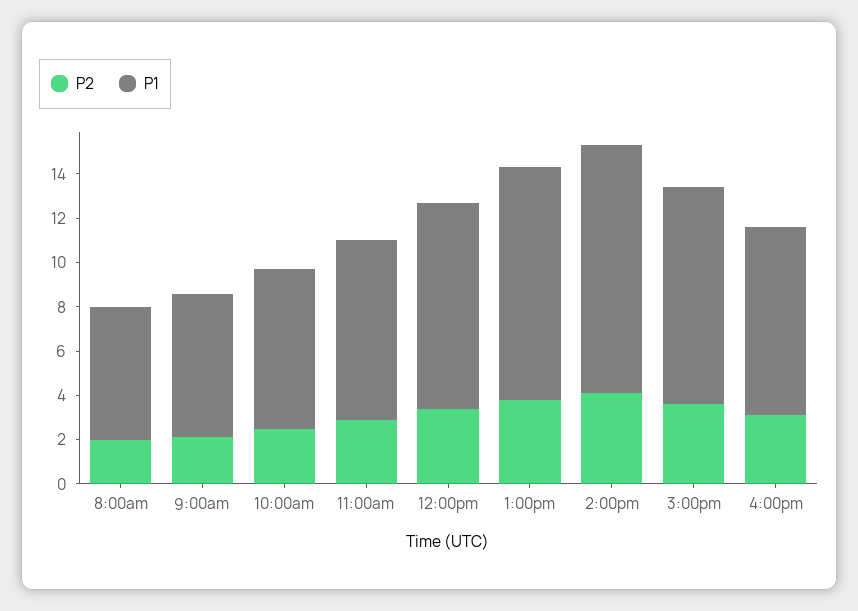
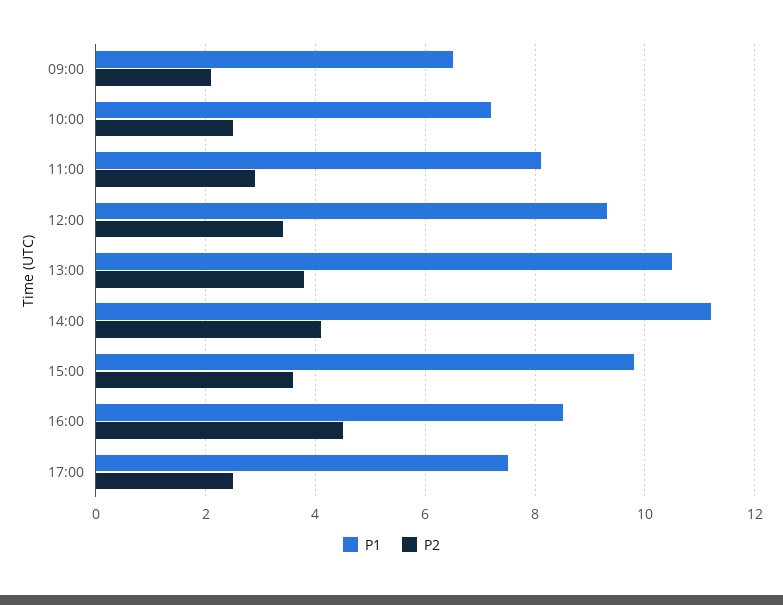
P2, 8:00am: 2 -> none
P1, 8:00am: 6 -> none
P2, 4:00pm: 3 -> 4.5
P1, 17:00: none -> 7.5
P2, 17:00: none -> 2.5

